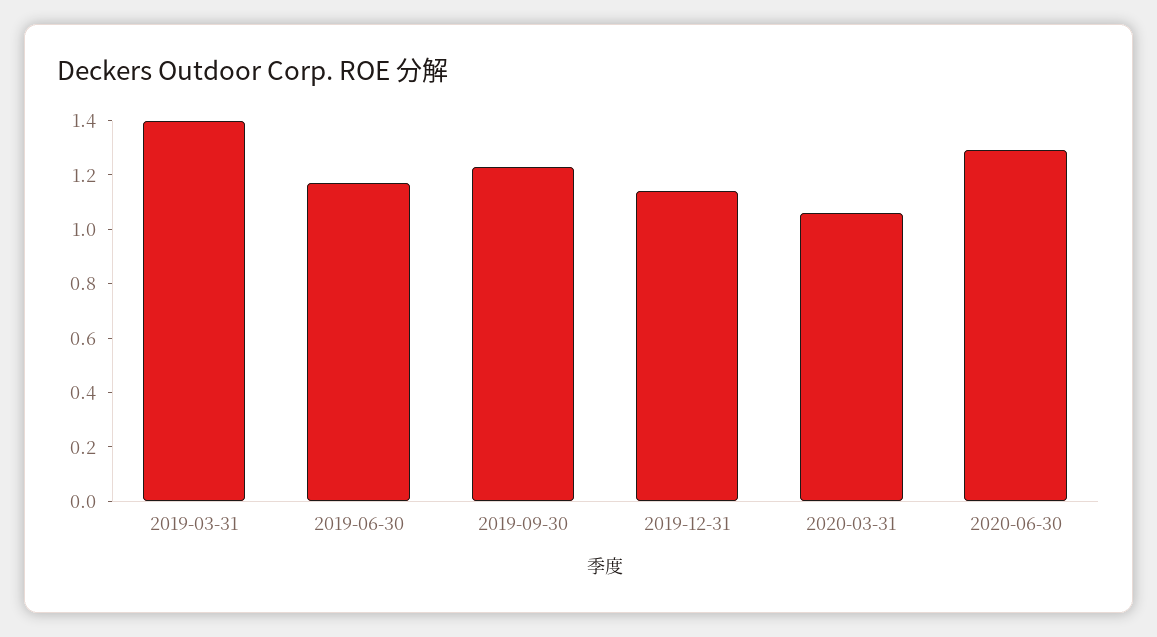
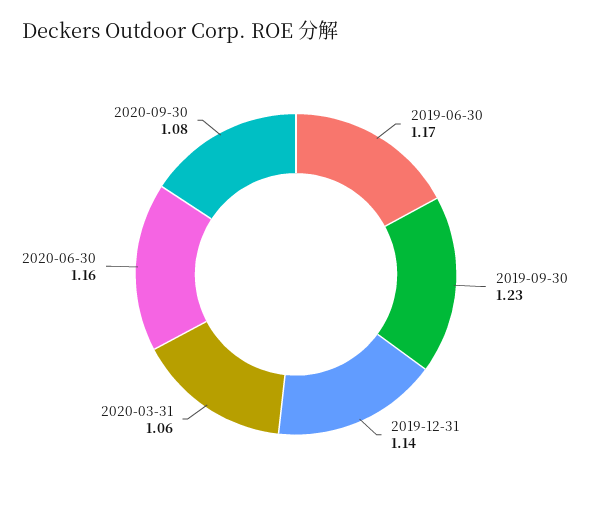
2019-03-31: 1.4 -> none
2020-06-30: 1.3 -> 1.16
2020-09-30: none -> 1.08

